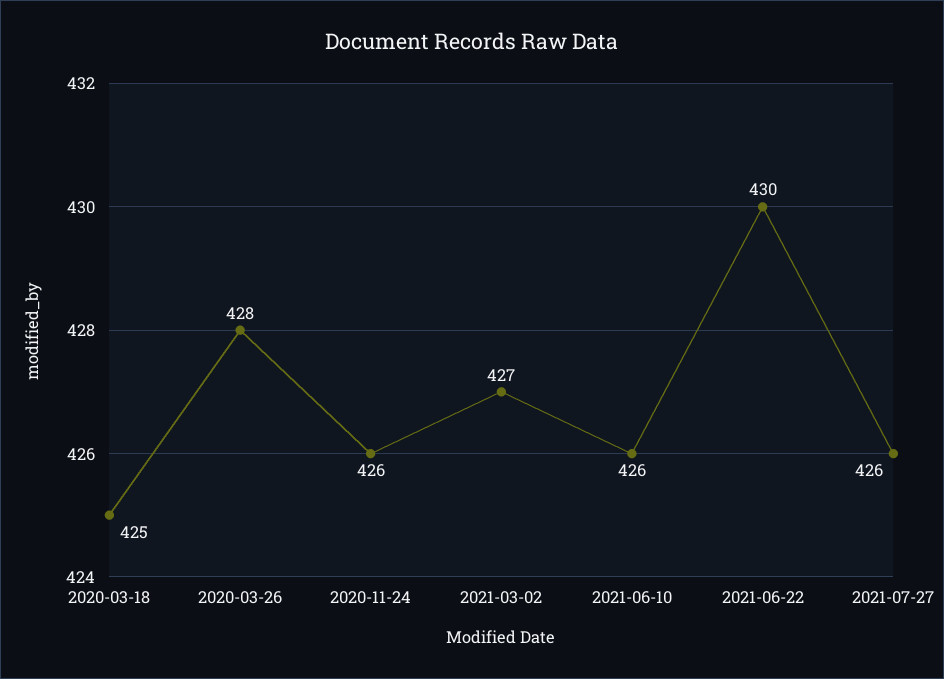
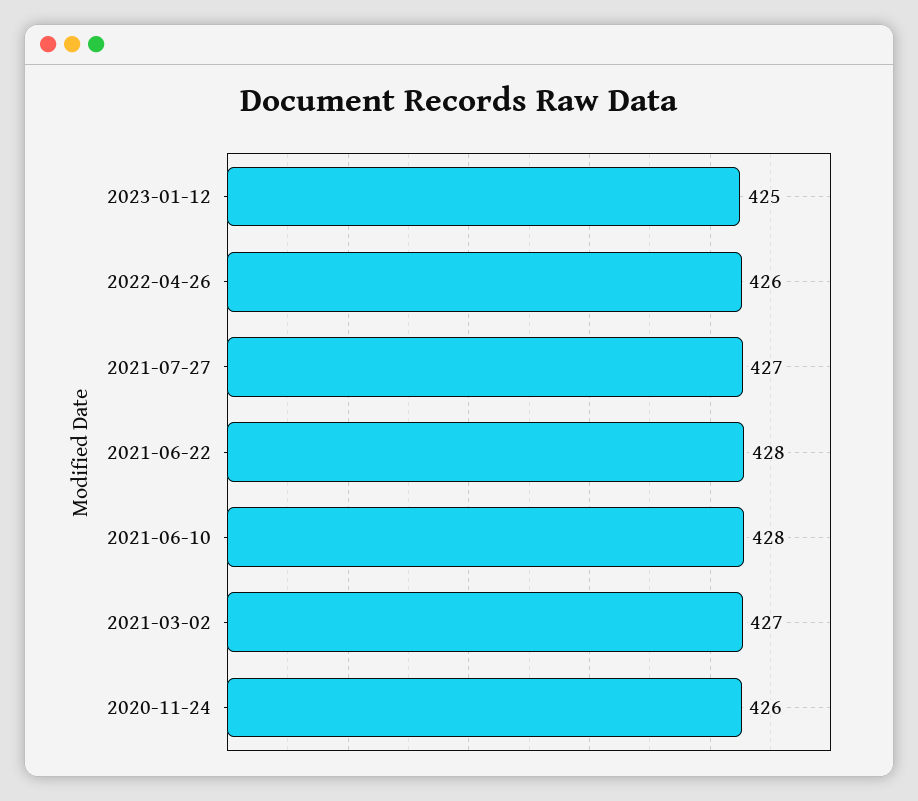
2020-03-18: 425 -> none
2020-03-26: 428 -> none
2021-06-10: 426 -> 428
2021-06-22: 430 -> 428
2021-07-27: 426 -> 427
2023-01-12: none -> 425
2022-04-26: none -> 426

